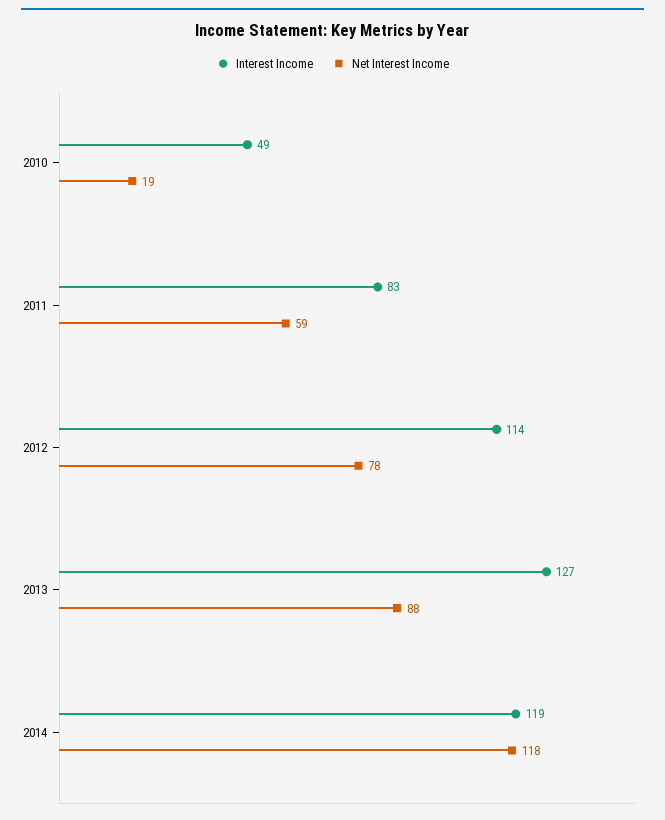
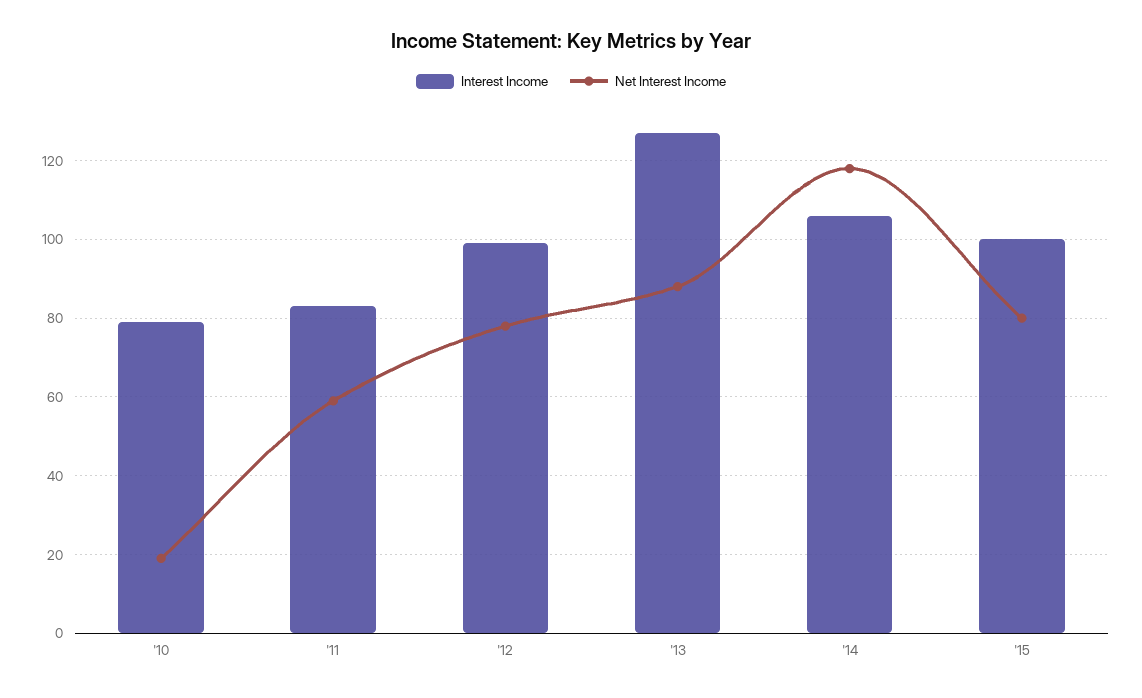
Interest Income, 2010: 49 -> 80
Interest Income, 2012: 114 -> 100
Interest Income, 2014: 119 -> 105
Interest Income, '15: none -> 100
Net Interest Income, '15: none -> 80

